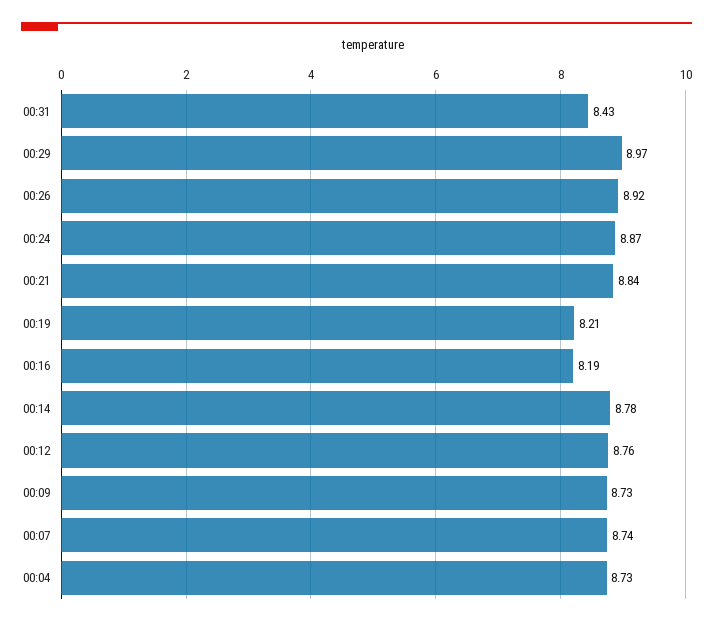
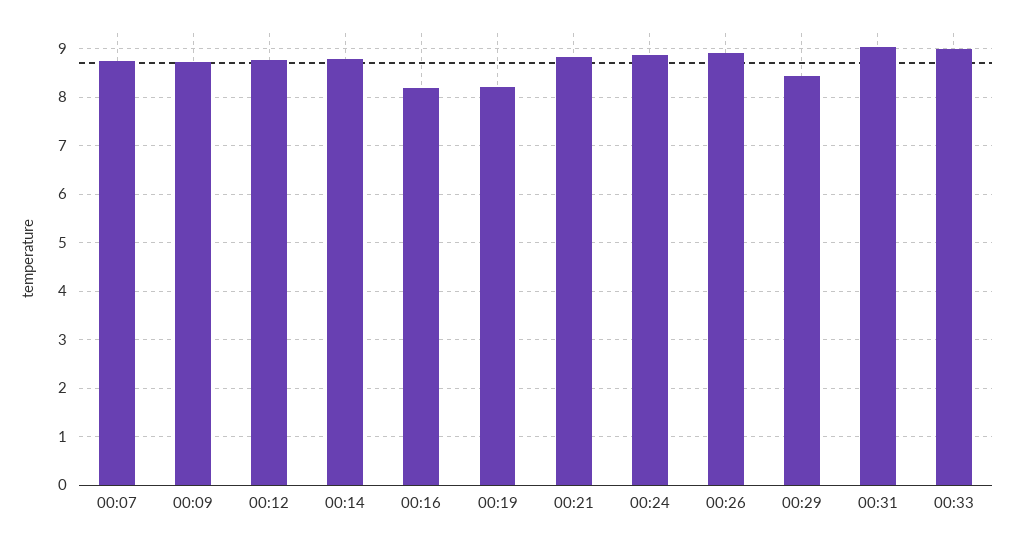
00:31: 8.43 -> 9
00:29: 8.97 -> 8.4
00:04: 8.73 -> none
00:33: none -> 9

